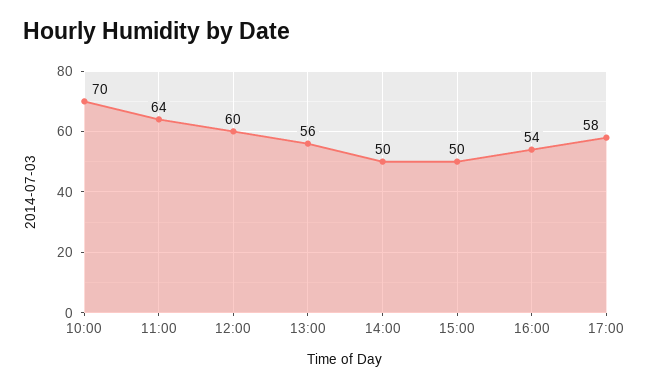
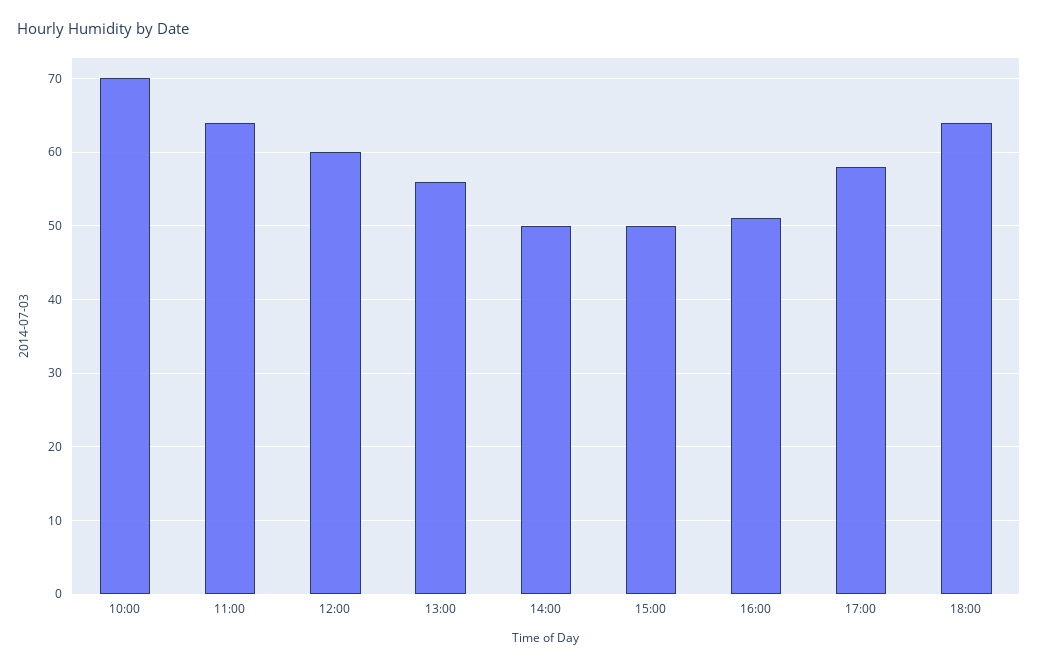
16:00: 54 -> 51
18:00: none -> 64

